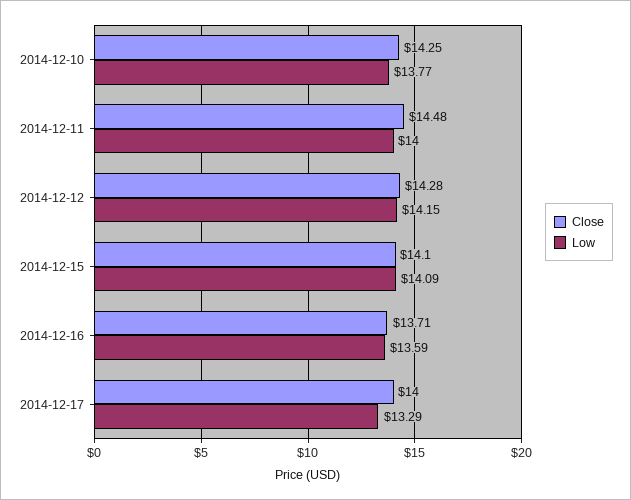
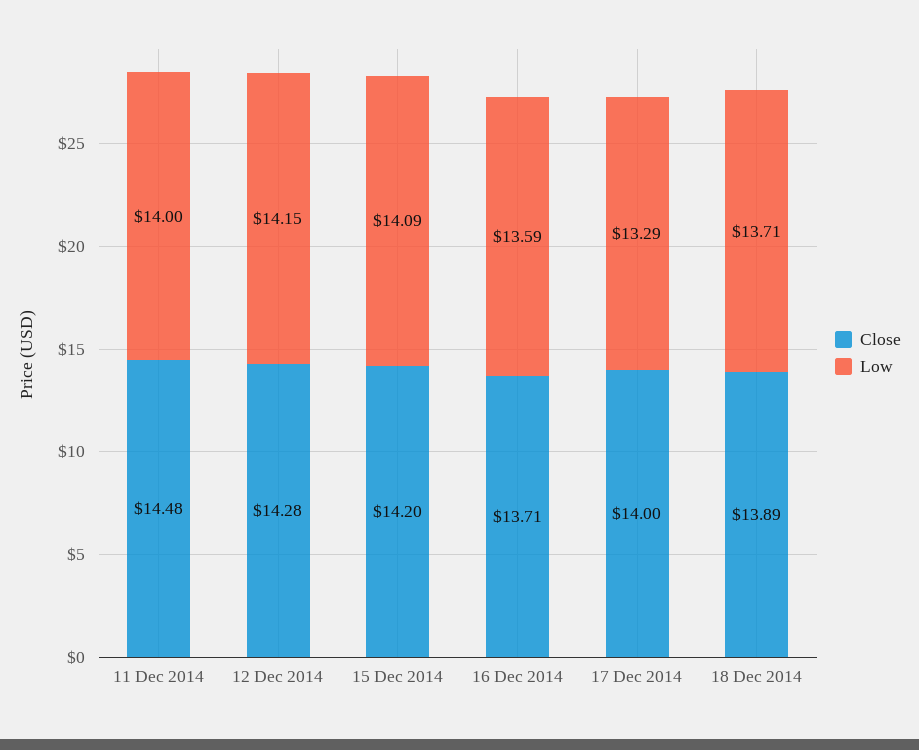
Close, 2014-12-10: 14.25 -> none
Low, 2014-12-10: 13.77 -> none
Close, 2014-12-15: 14.1 -> 14.2
Close, 18 Dec 2014: none -> 13.89
Low, 18 Dec 2014: none -> 13.71

